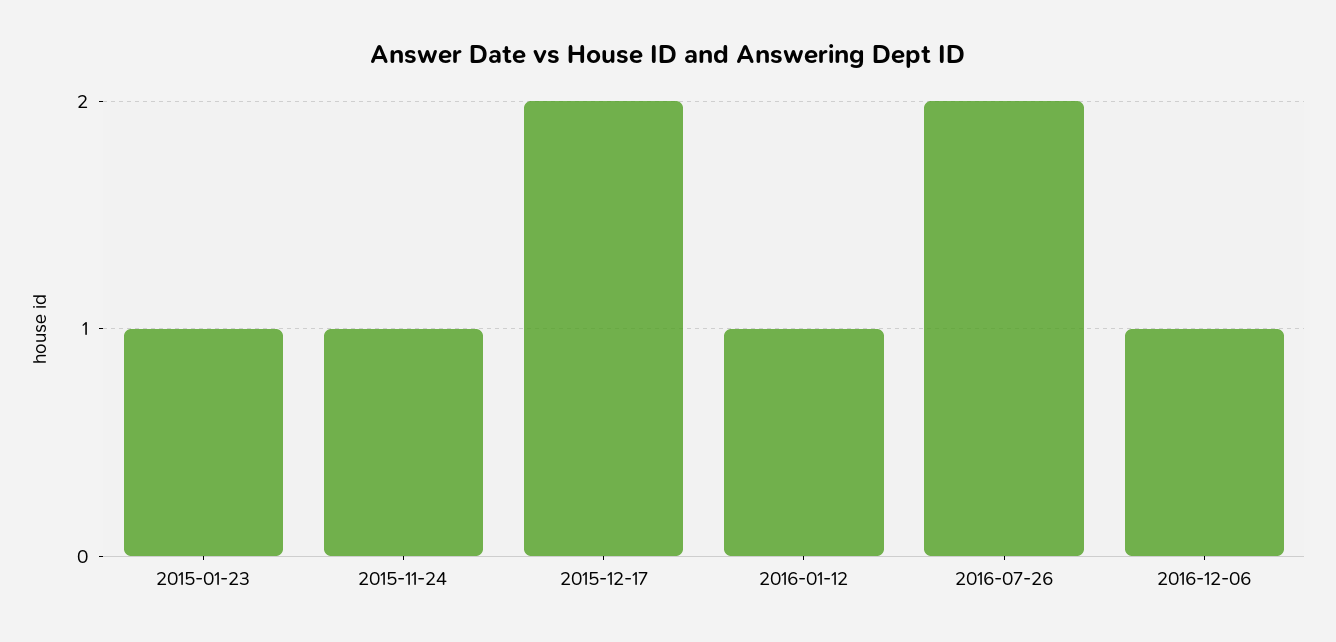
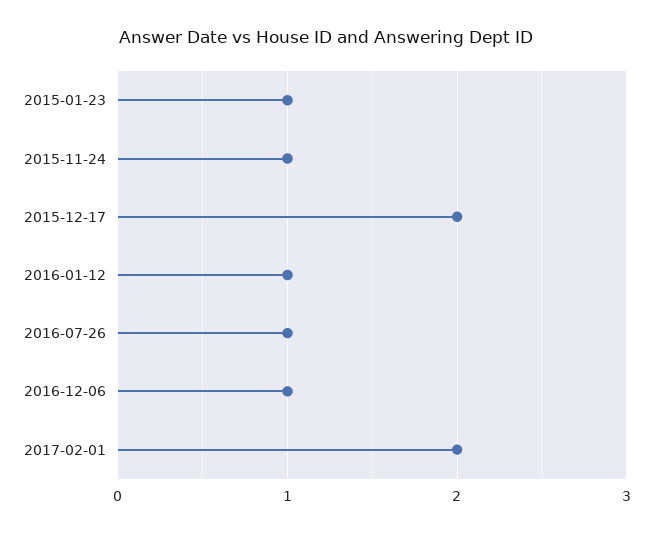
2016-07-26: 2 -> 1
2017-02-01: none -> 2

